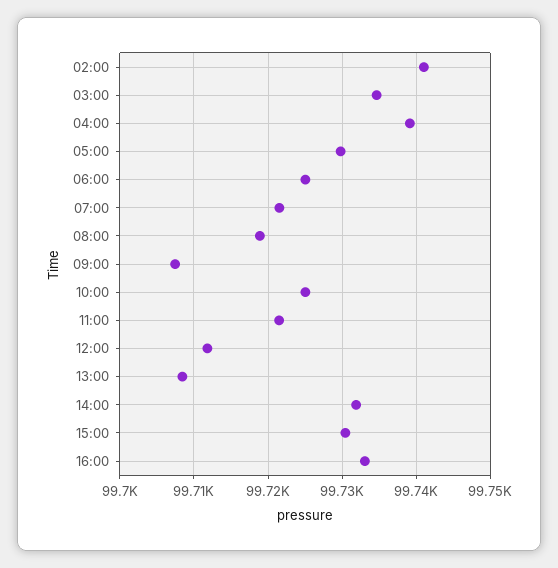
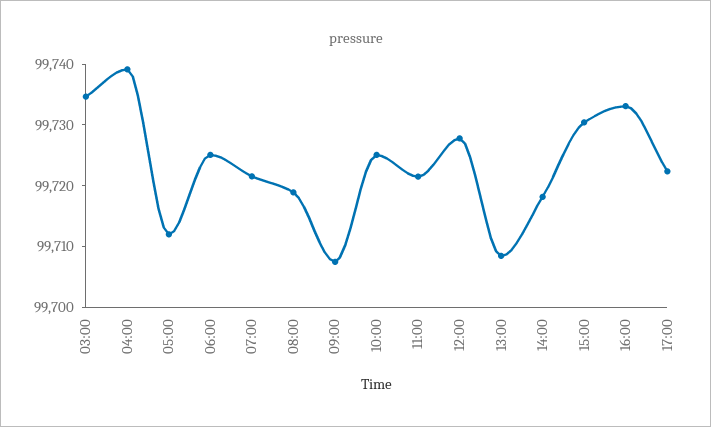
02:00: 99741 -> none
05:00: 99730 -> 99712
12:00: 99712 -> 99728
14:00: 99732 -> 99718
17:00: none -> 99722

